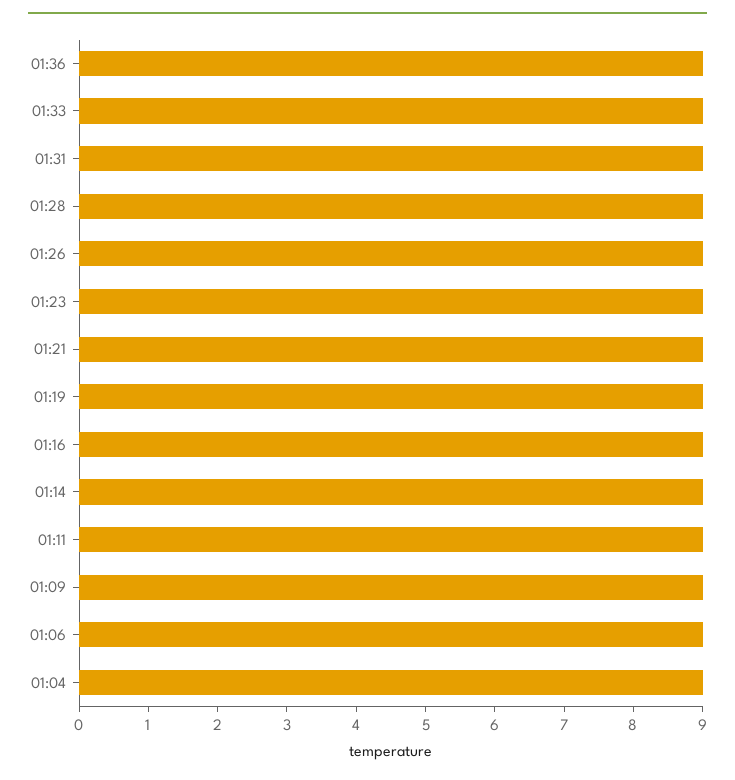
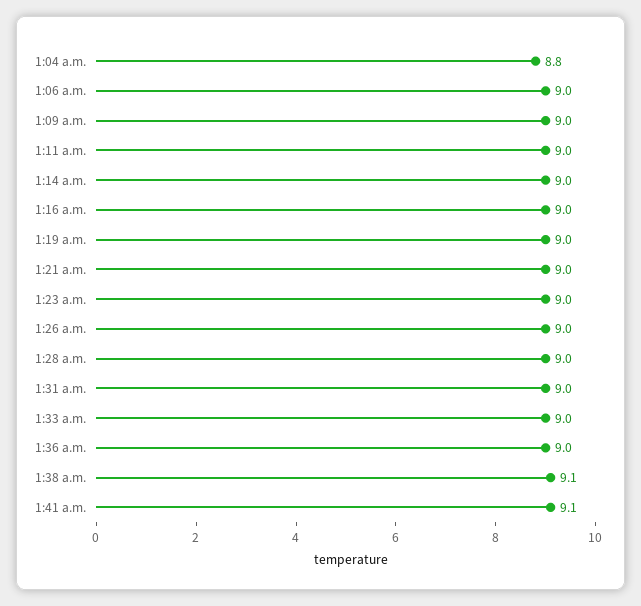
01:04: 9 -> 8.8
1:38 a.m.: none -> 9.1
1:41 a.m.: none -> 9.1

